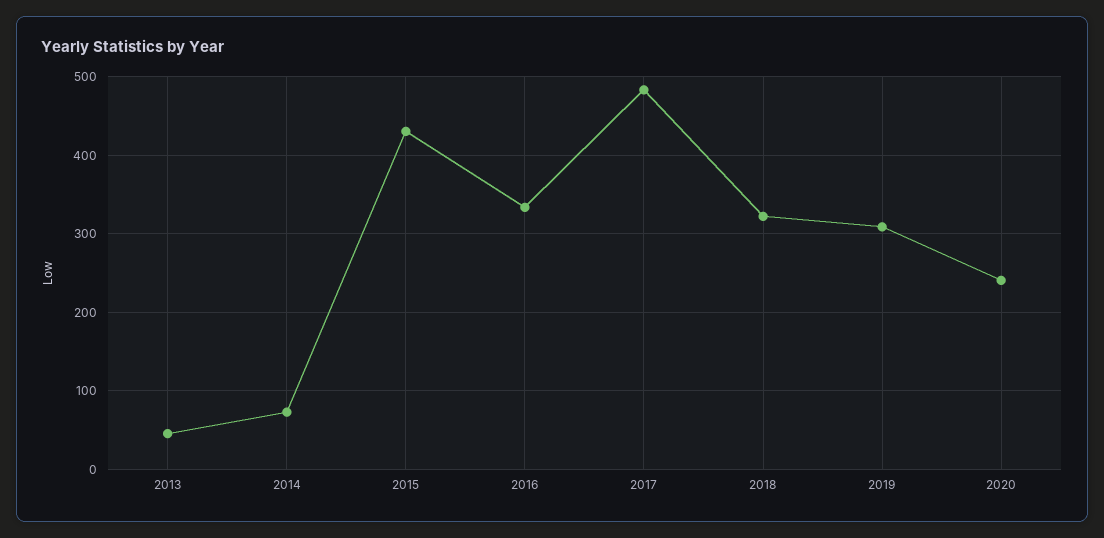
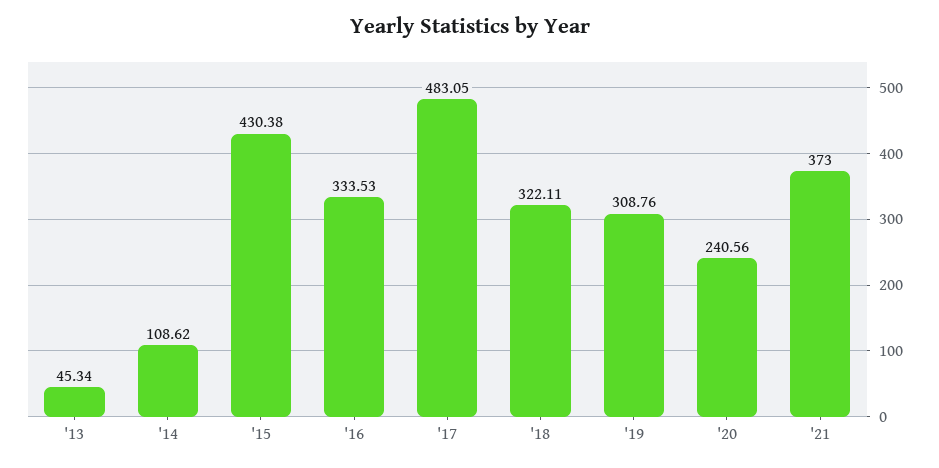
2014: 70 -> 108.62
'21: none -> 373

